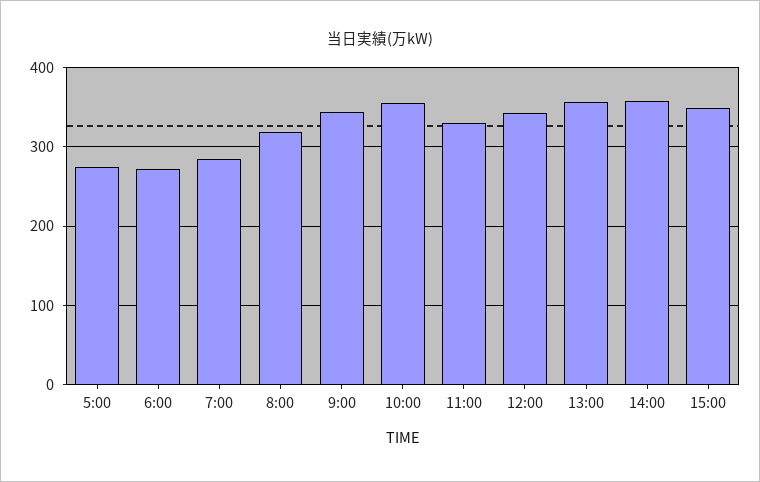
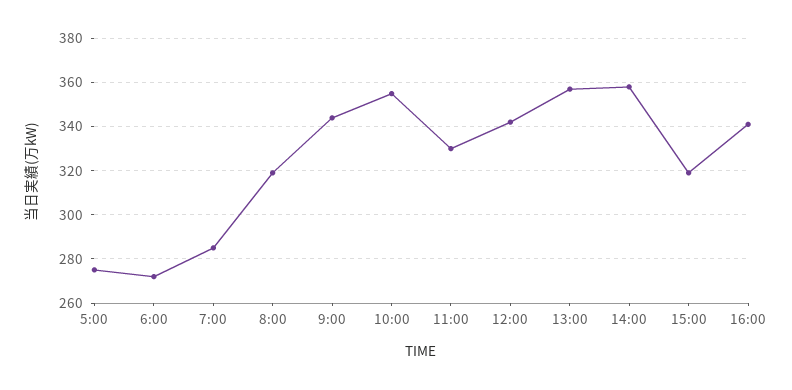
15:00: 350 -> 320
16:00: none -> 340

